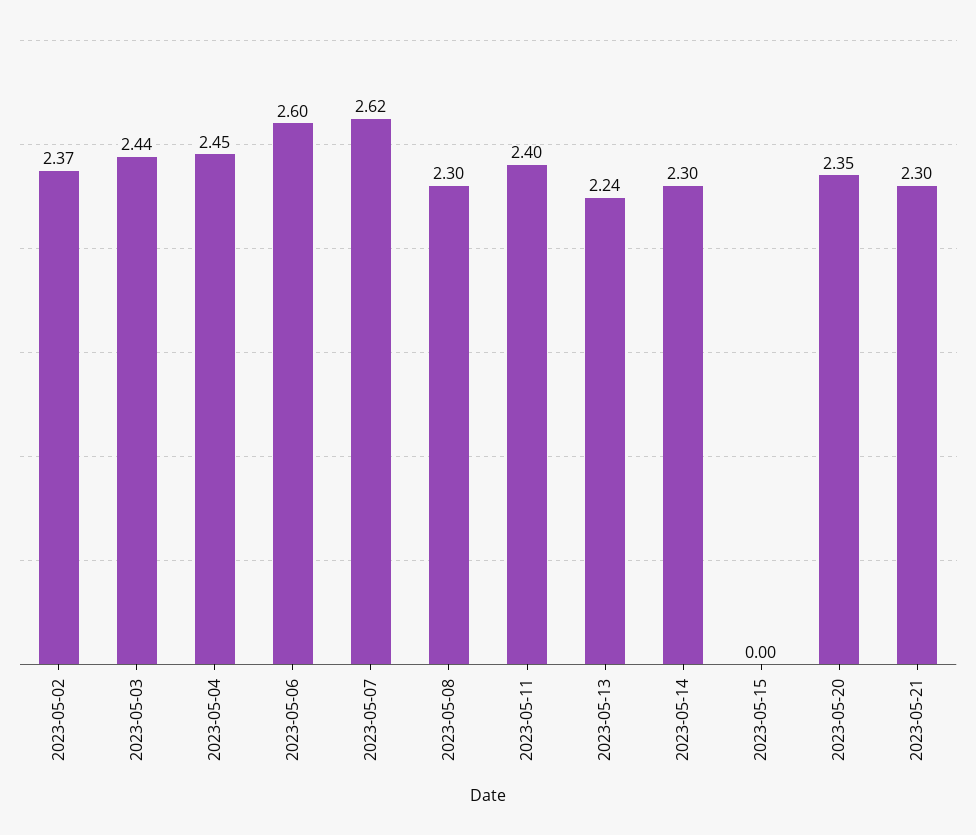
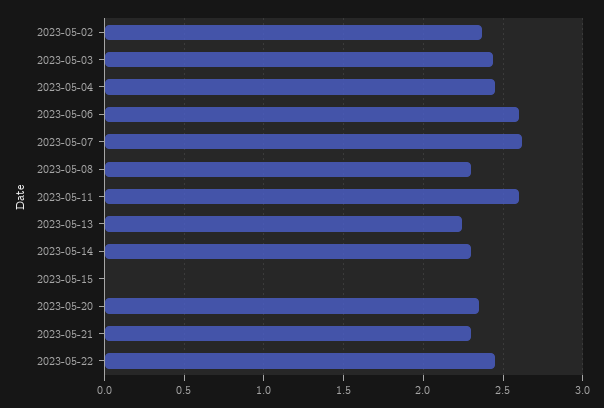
2023-05-11: 2.4 -> 2.6
2023-05-22: none -> 2.45

